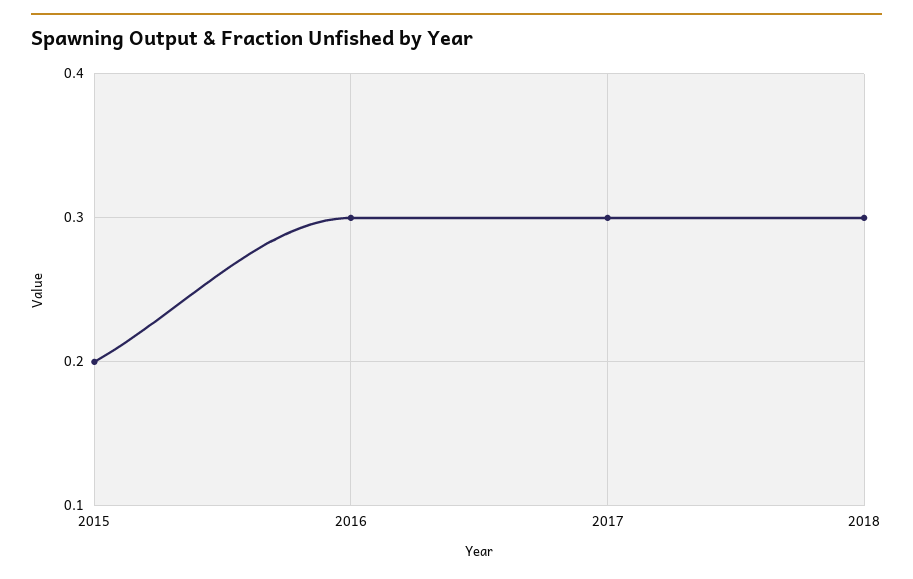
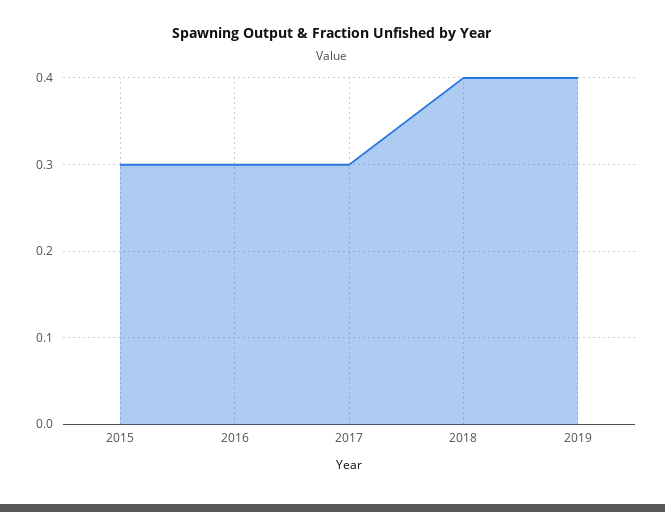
2015: 0.2 -> 0.3
2018: 0.3 -> 0.4
2019: none -> 0.4

